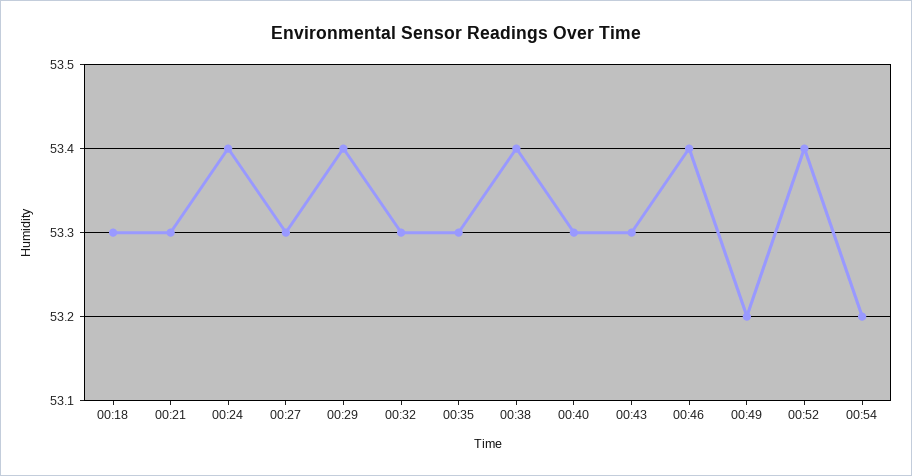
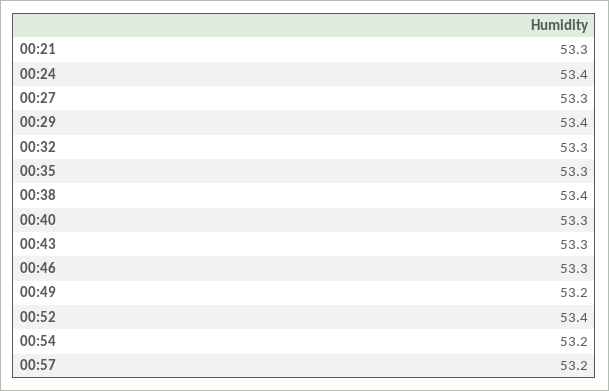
00:18: 53.3 -> none
00:46: 53.4 -> 53.3
00:57: none -> 53.2

